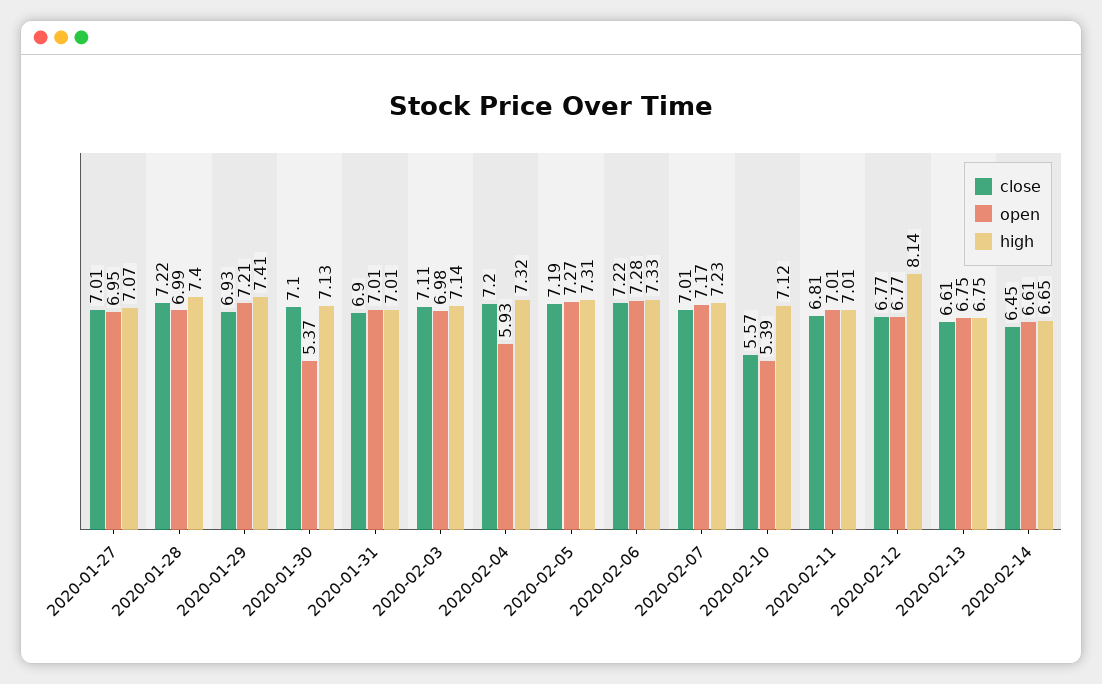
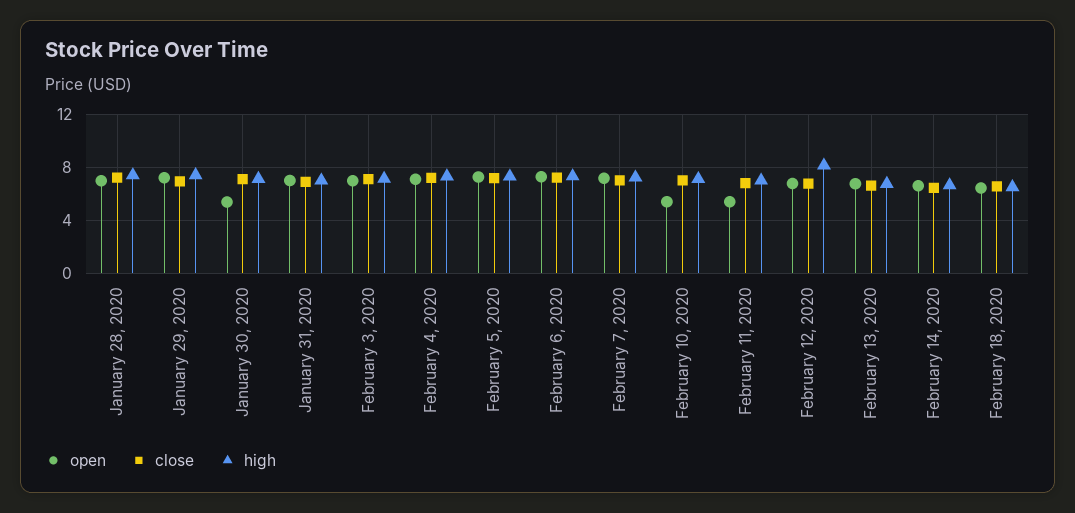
close, 2020-01-27: 7.01 -> none
open, 2020-01-27: 6.95 -> none
high, 2020-01-27: 7.07 -> none
open, 2020-02-04: 5.93 -> 7
close, 2020-02-10: 5.57 -> 7
open, 2020-02-11: 7.01 -> 5.5
open, February 18, 2020: none -> 6.5
close, February 18, 2020: none -> 6.5
high, February 18, 2020: none -> 6.5

